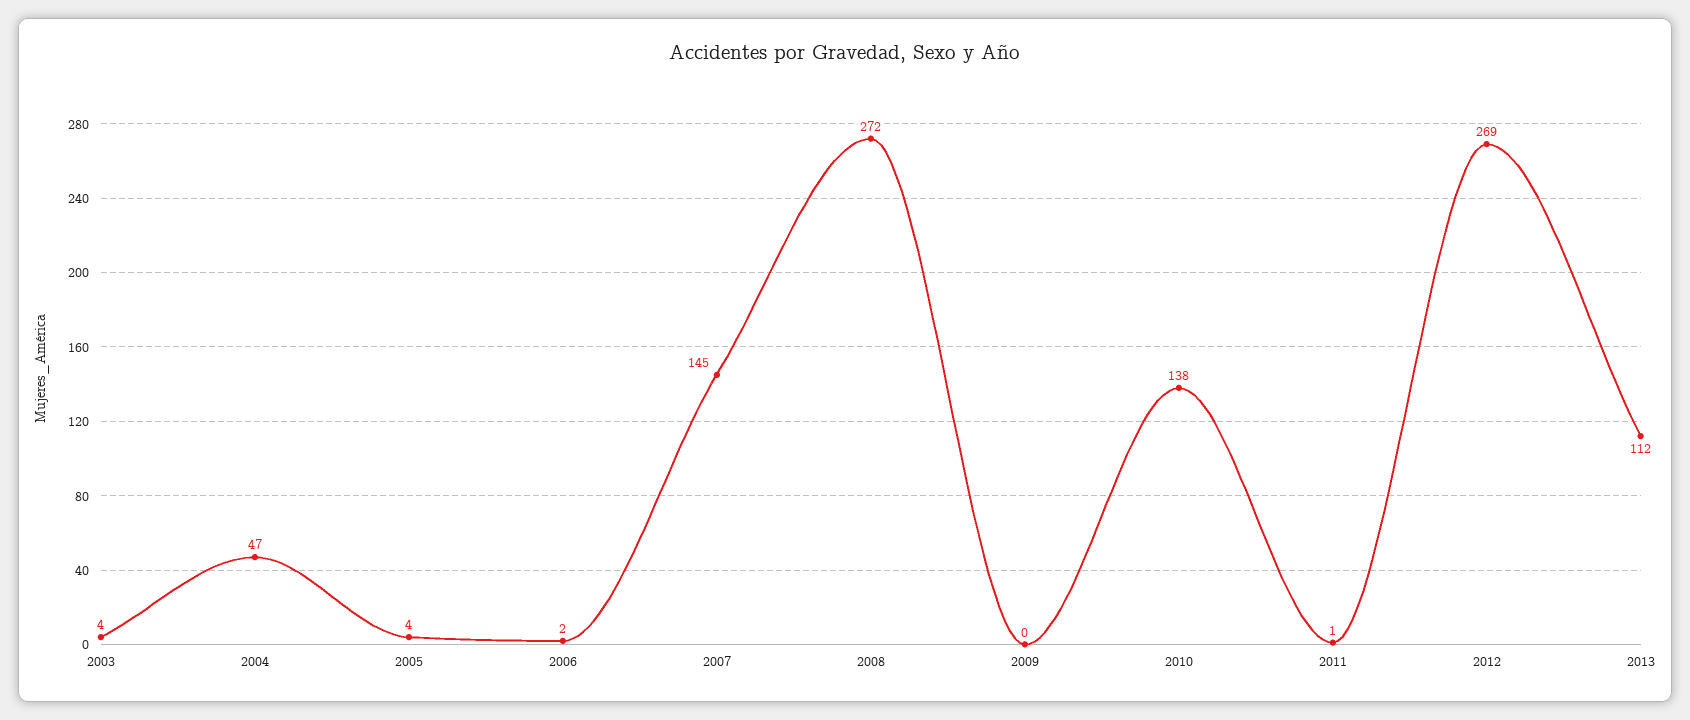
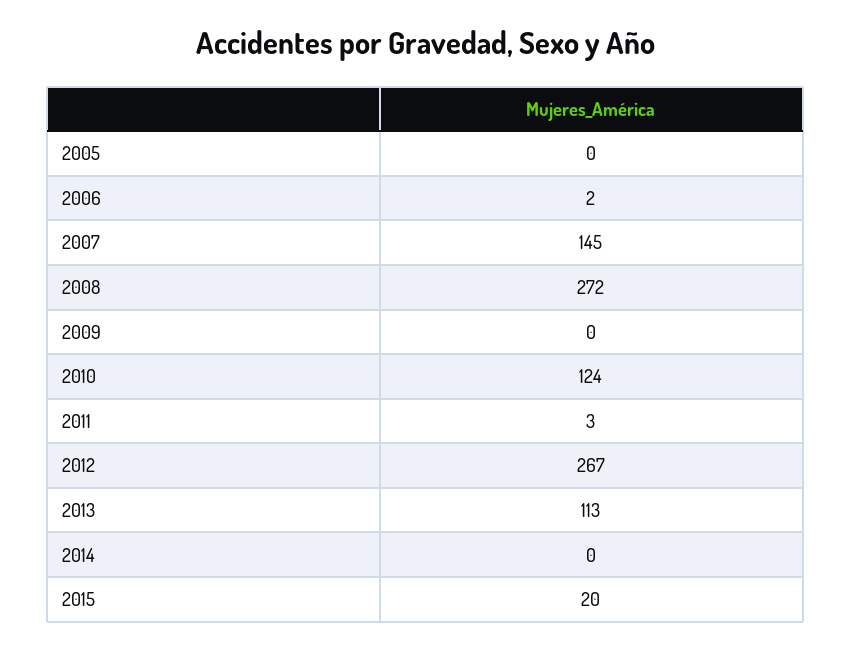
2003: 4 -> none
2004: 47 -> none
2005: 4 -> 0
2010: 138 -> 124
2011: 1 -> 3
2012: 269 -> 267
2013: 112 -> 113
2014: none -> 0
2015: none -> 20

